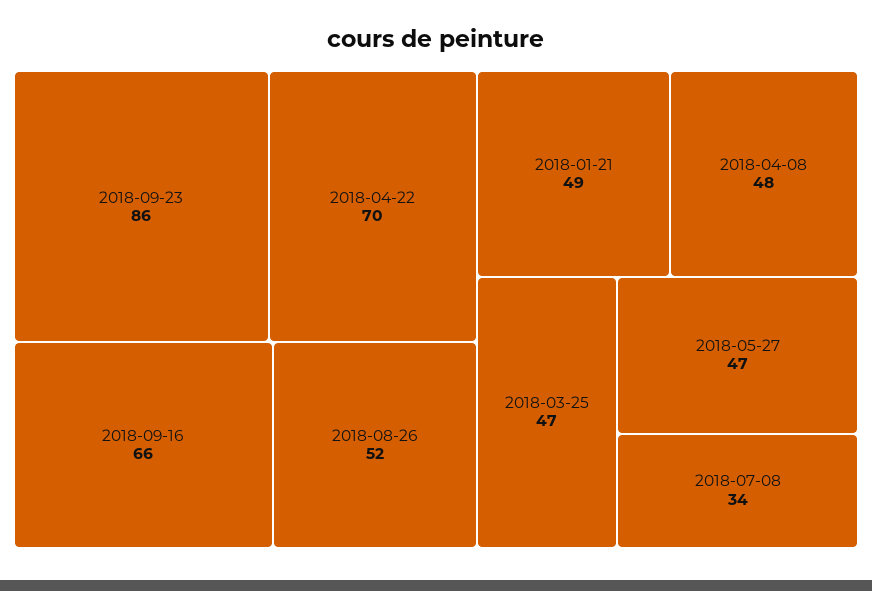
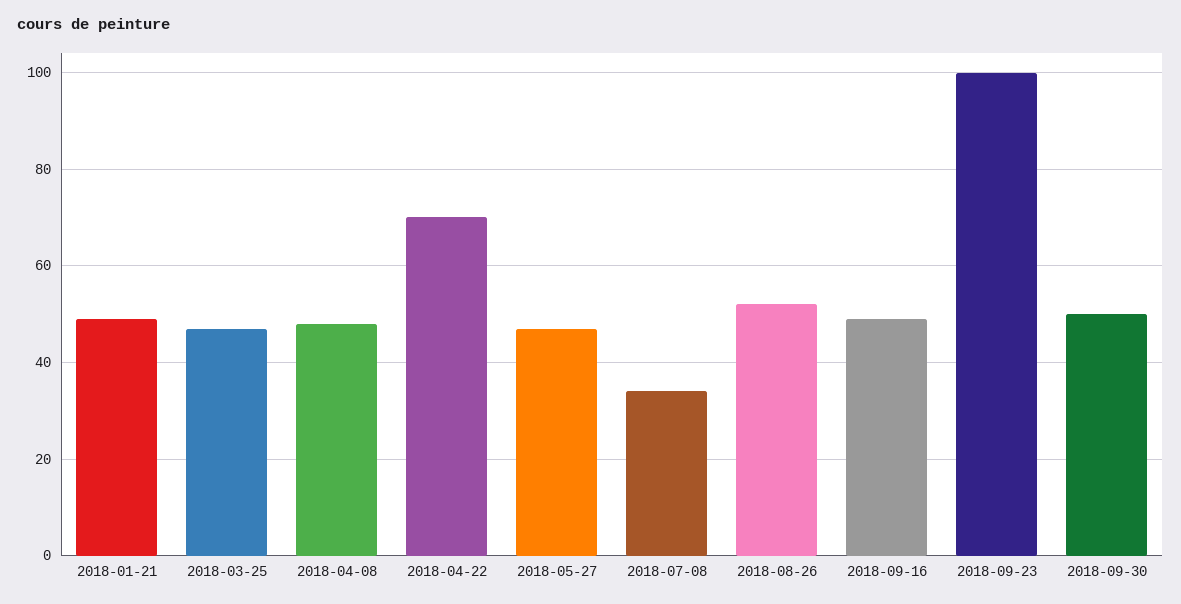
2018-09-23: 86 -> 100
2018-09-16: 66 -> 50
2018-09-30: none -> 50

